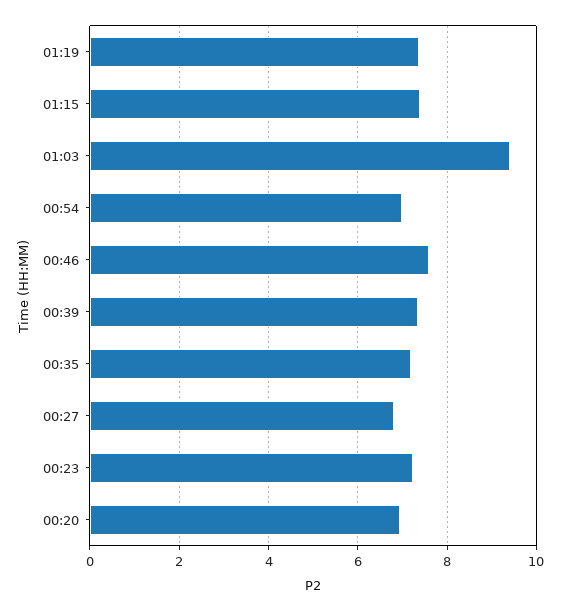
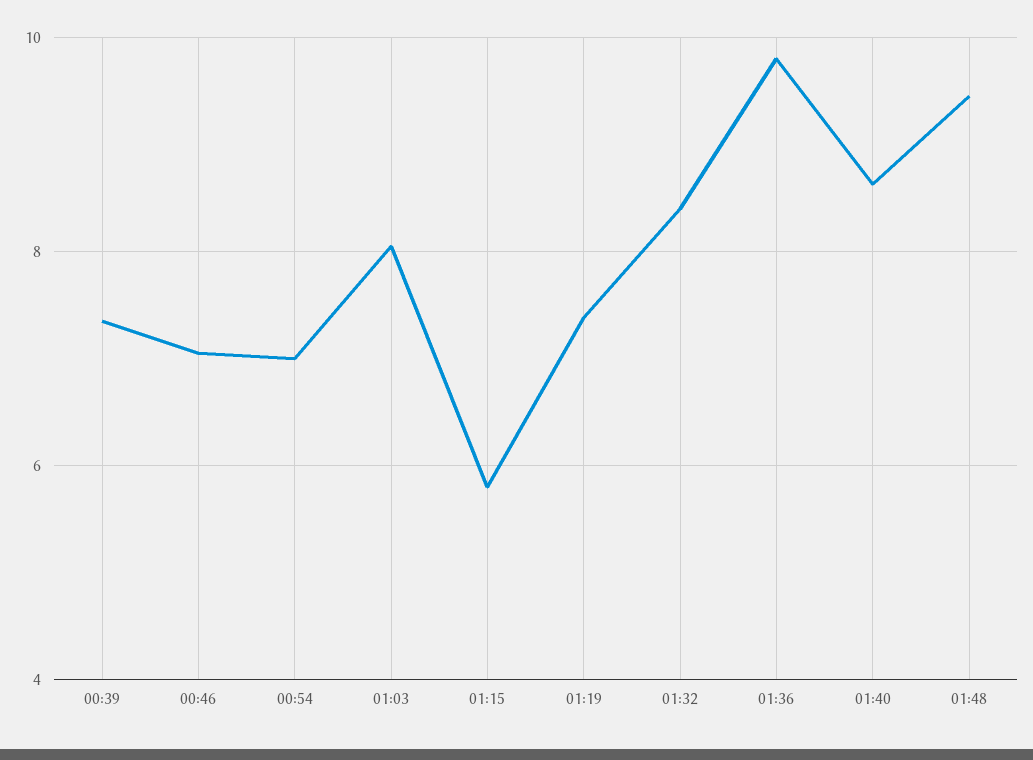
01:15: 7.4 -> 5.8
01:03: 9.4 -> 8
00:46: 7.6 -> 7
00:35: 7.2 -> none
00:27: 6.8 -> none
00:23: 7.2 -> none
00:20: 7 -> none
01:32: none -> 8.4
01:36: none -> 9.8
01:40: none -> 8.6
01:48: none -> 9.4

